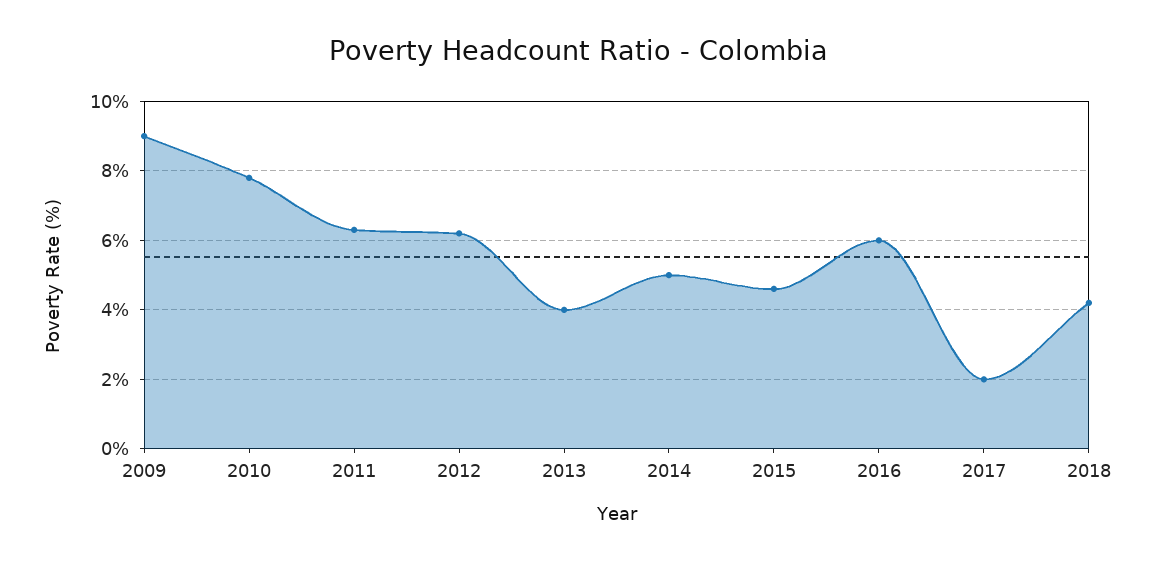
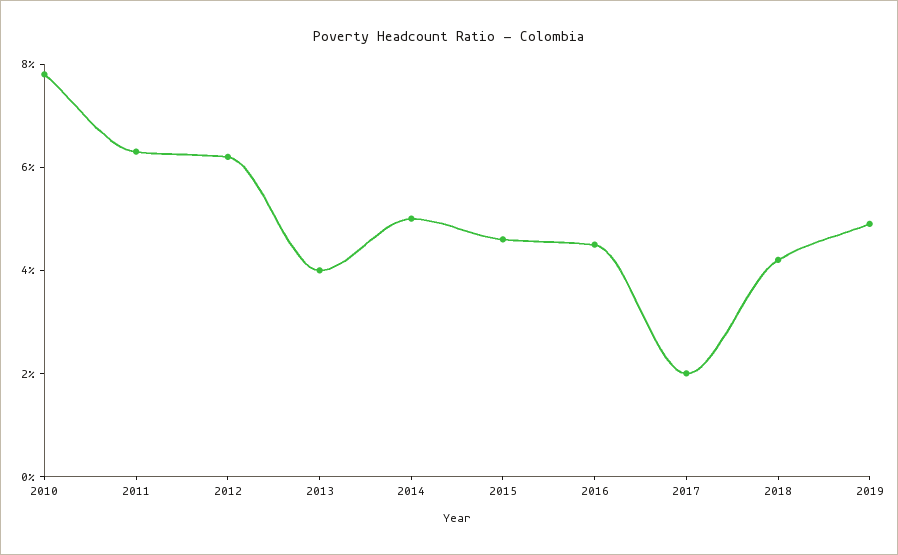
2009: 9 -> none
2016: 6 -> 4.5
2019: none -> 5

